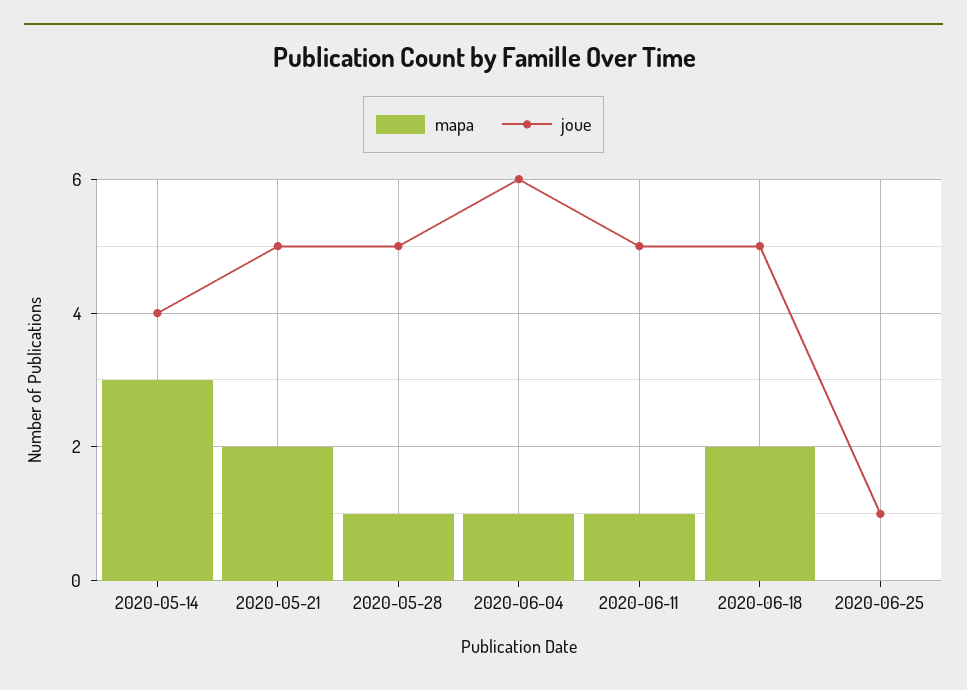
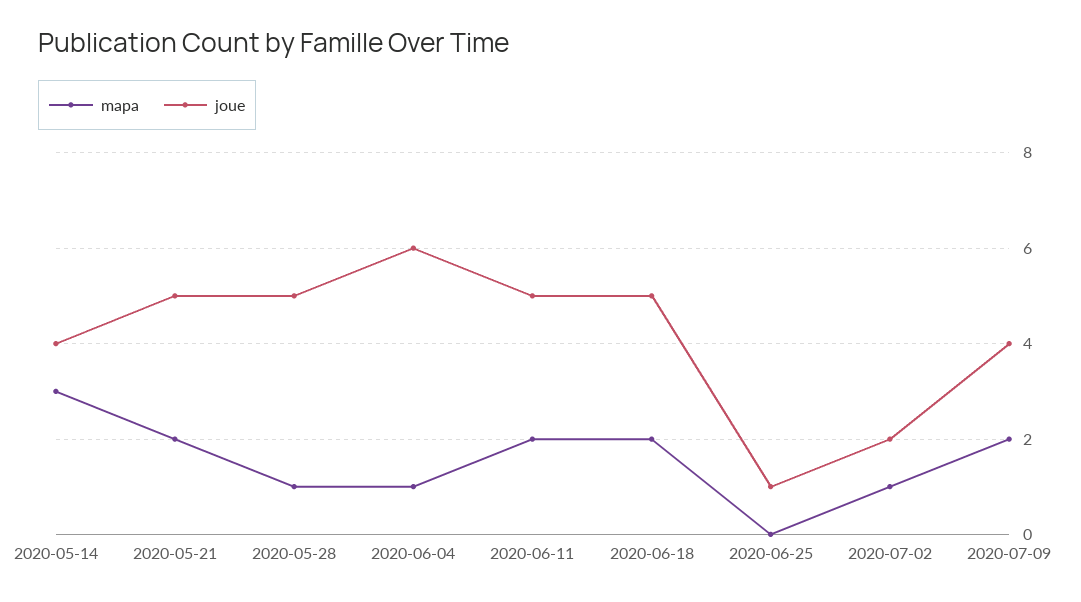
mapa, 2020-06-11: 1 -> 2
mapa, 2020-07-02: none -> 1
joue, 2020-07-02: none -> 2
mapa, 2020-07-09: none -> 2
joue, 2020-07-09: none -> 4

